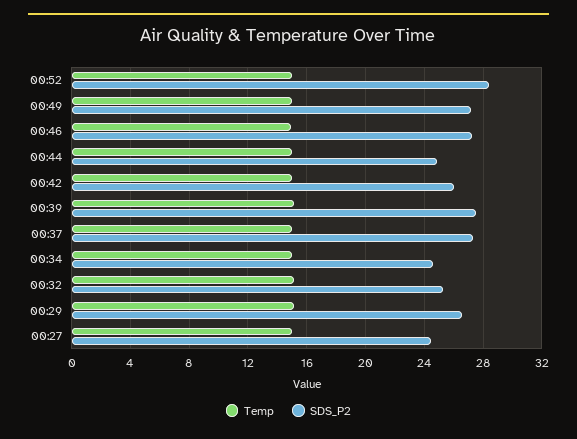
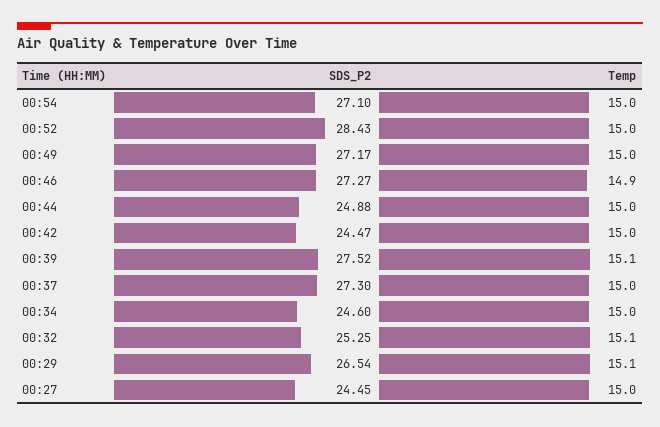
SDS_P2, 00:42: 26 -> 24.47
SDS_P2, 00:54: none -> 27.1
Temp, 00:54: none -> 15

